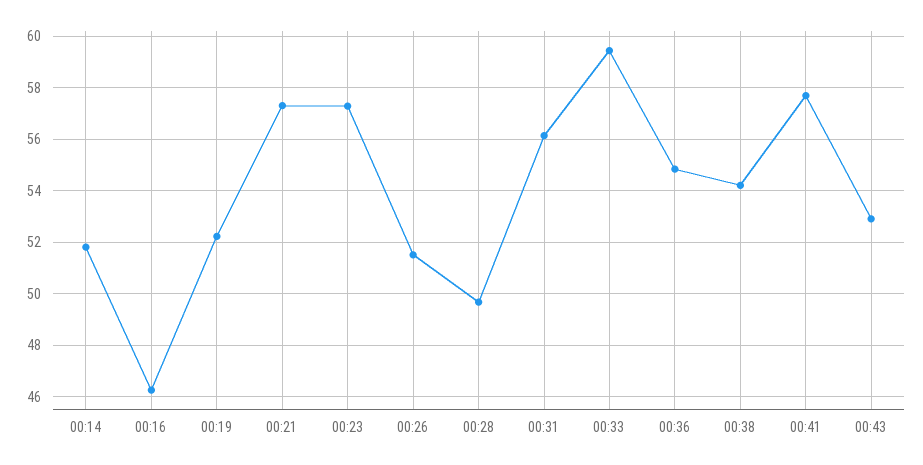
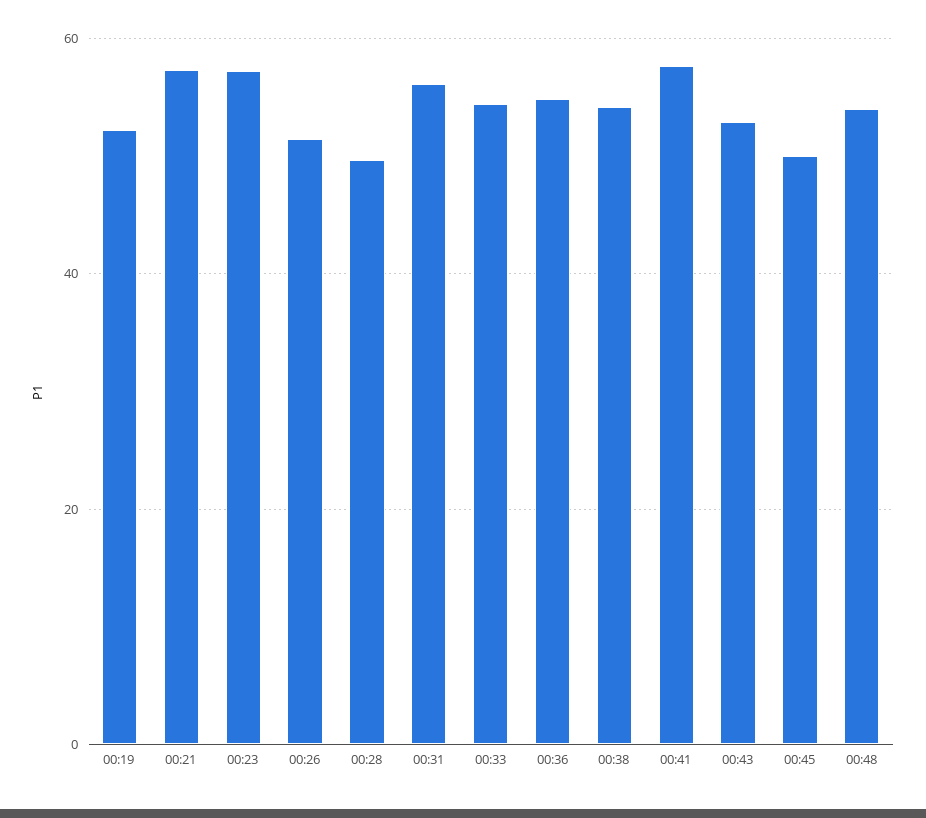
00:14: 51.75 -> none
00:16: 46.25 -> none
00:33: 59.5 -> 54
00:45: none -> 50
00:48: none -> 54

